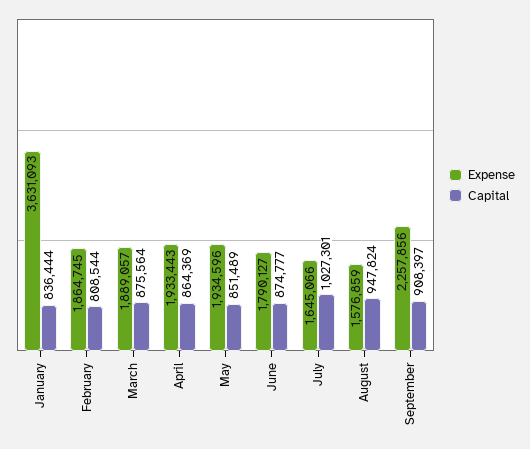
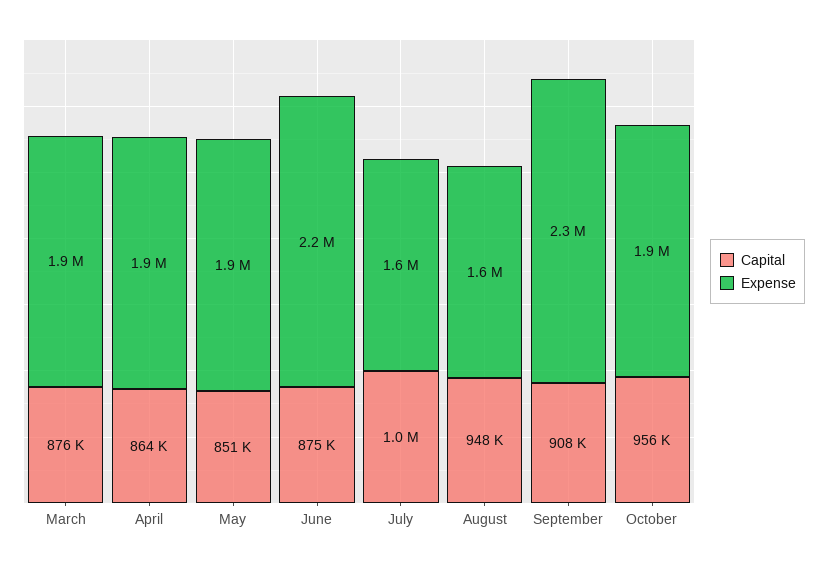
Expense, January: 3631093 -> none
Capital, January: 836444 -> none
Expense, February: 1864745 -> none
Capital, February: 808544 -> none
Expense, June: 1790127 -> 2200000
Capital, October: none -> 956000
Expense, October: none -> 1900000

